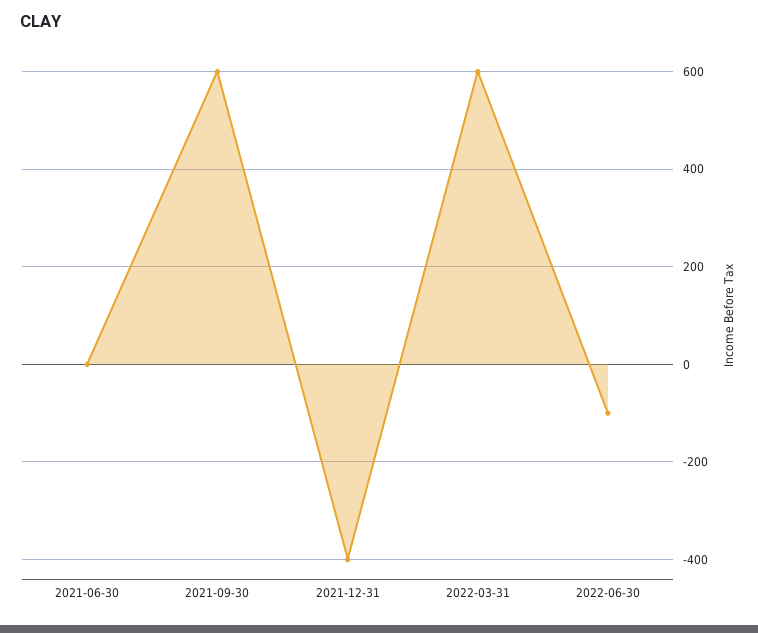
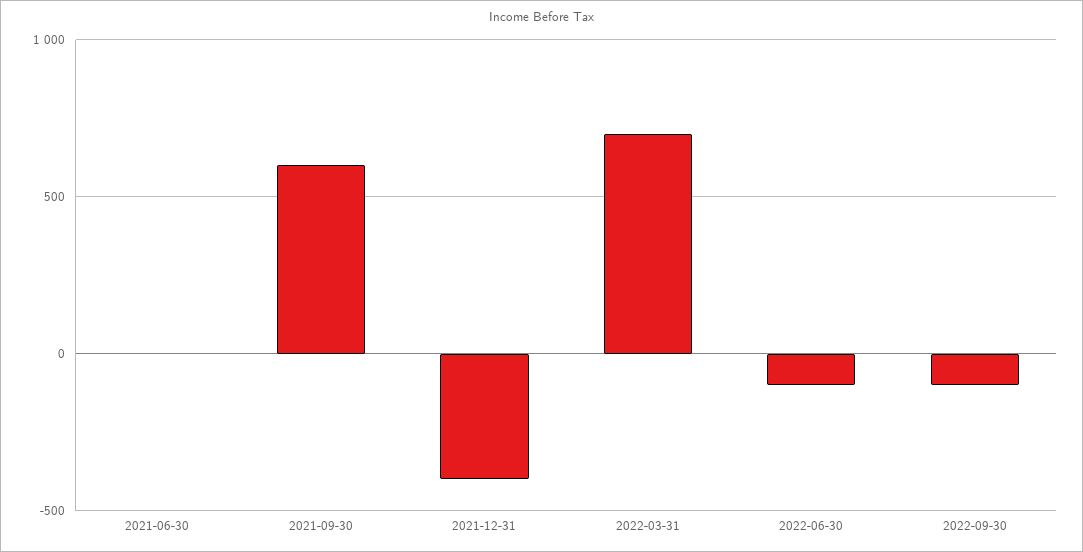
2022-03-31: 600 -> 700
2022-09-30: none -> -100

